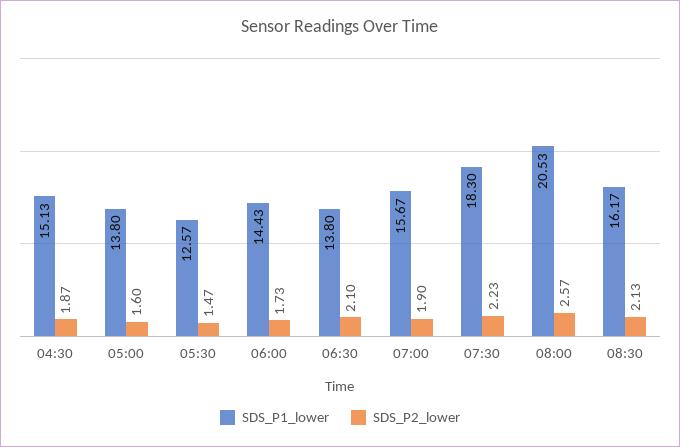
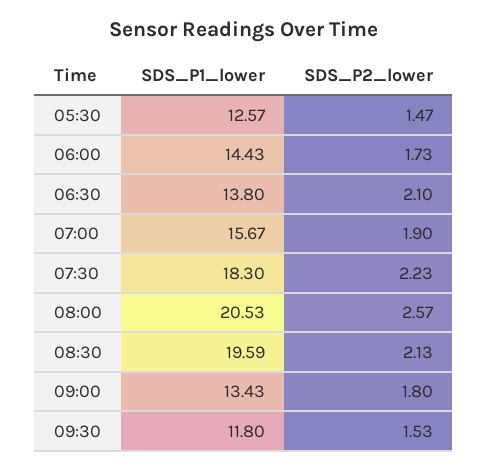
SDS_P1_lower, 04:30: 15.13 -> none
SDS_P2_lower, 04:30: 1.87 -> none
SDS_P1_lower, 05:00: 13.8 -> none
SDS_P2_lower, 05:00: 1.6 -> none
SDS_P1_lower, 08:30: 16.17 -> 19.59
SDS_P1_lower, 09:00: none -> 13.43
SDS_P2_lower, 09:00: none -> 1.8
SDS_P1_lower, 09:30: none -> 11.8
SDS_P2_lower, 09:30: none -> 1.53

